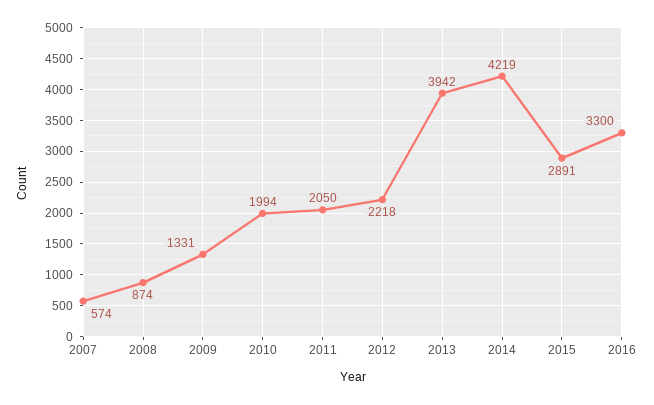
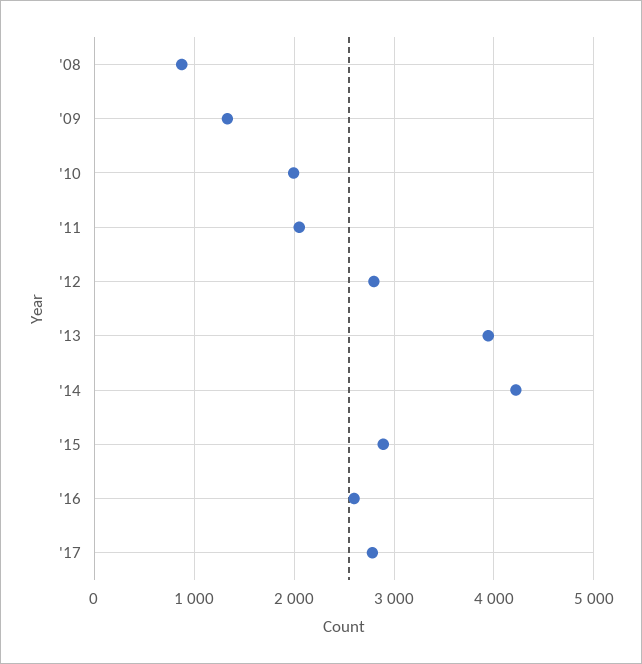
2007: 574 -> none
2012: 2218 -> 2800
2016: 3300 -> 2600
'17: none -> 2800

